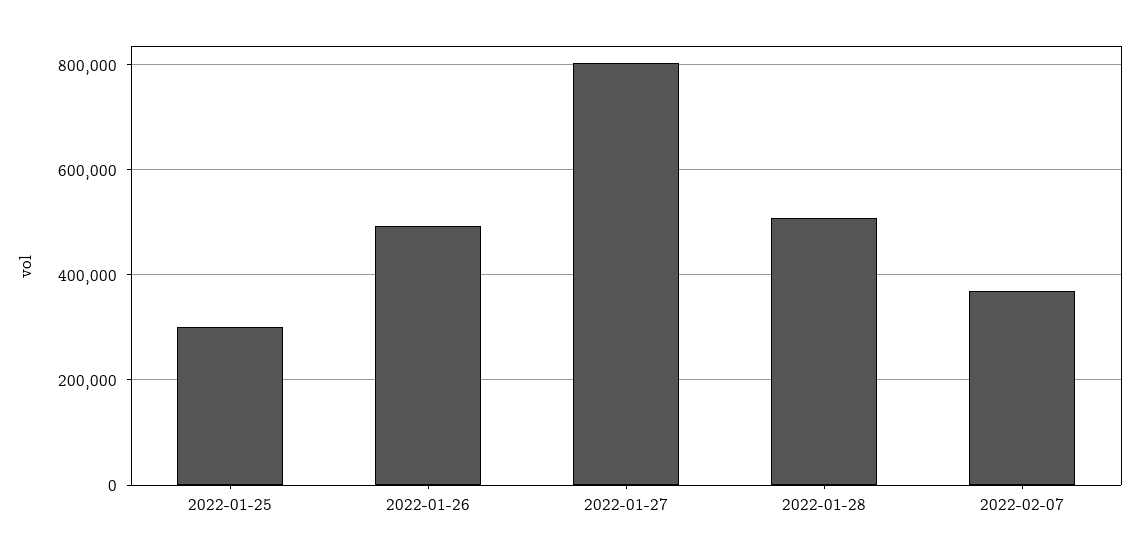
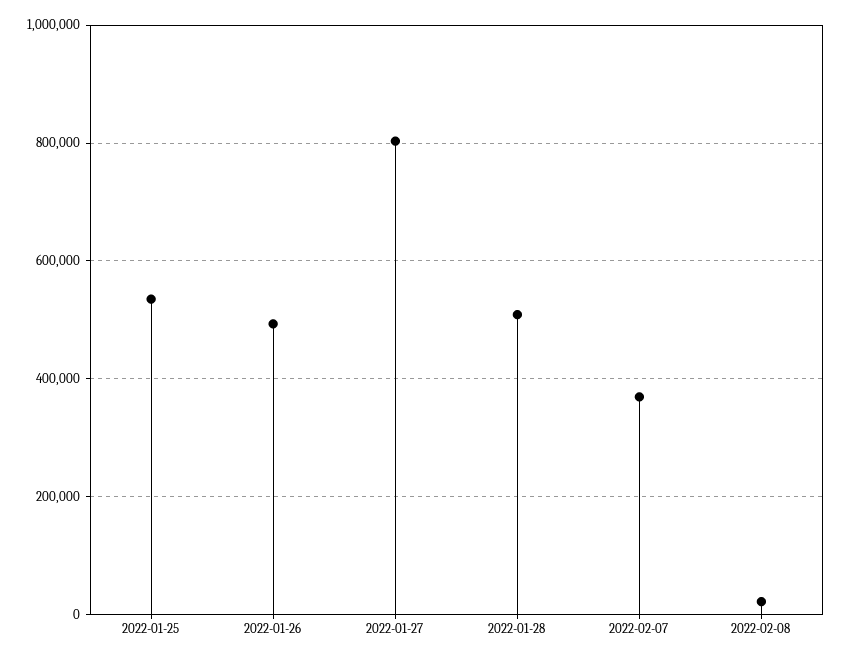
2022-01-25: 300000 -> 540000
2022-02-08: none -> 20000

